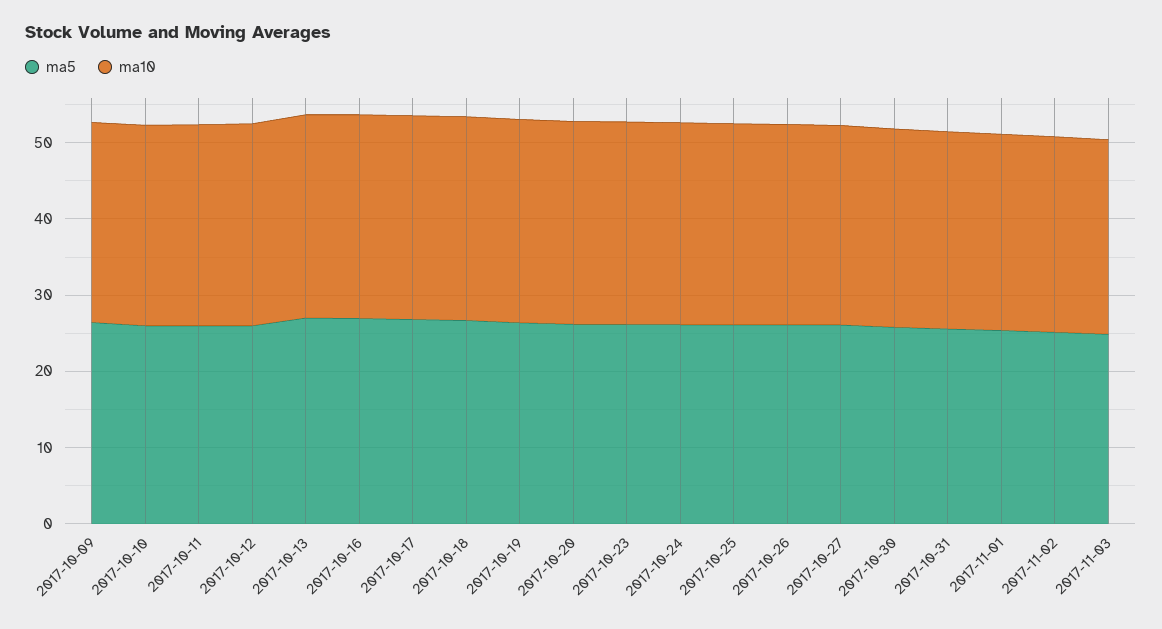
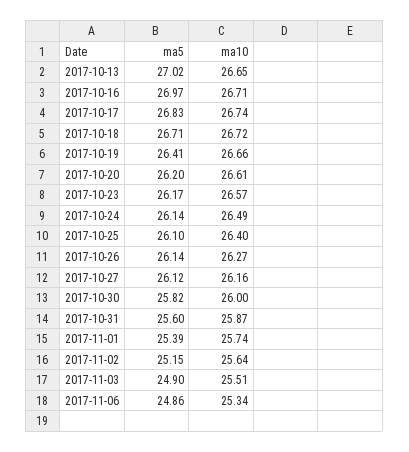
ma5, 2017-10-09: 26 -> none
ma10, 2017-10-09: 26 -> none
ma5, 2017-10-10: 26 -> none
ma10, 2017-10-10: 26 -> none
ma5, 2017-10-11: 26 -> none
ma10, 2017-10-11: 26 -> none
ma5, 2017-10-12: 26 -> none
ma10, 2017-10-12: 26 -> none
ma5, 2017-11-06: none -> 24.86
ma10, 2017-11-06: none -> 25.34

